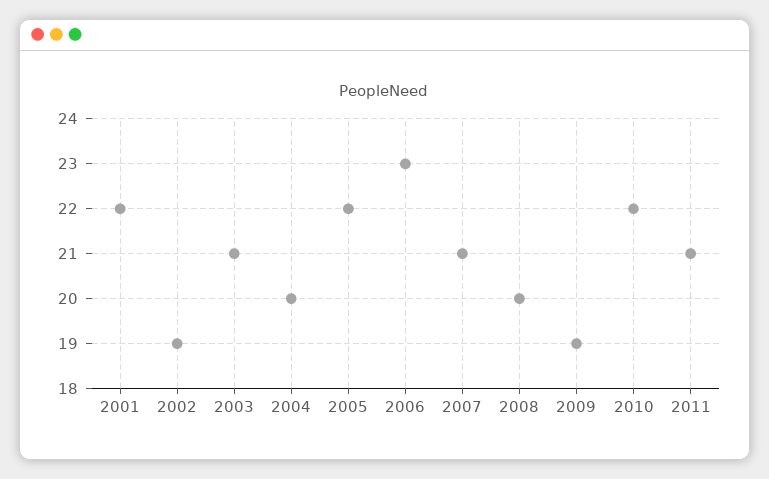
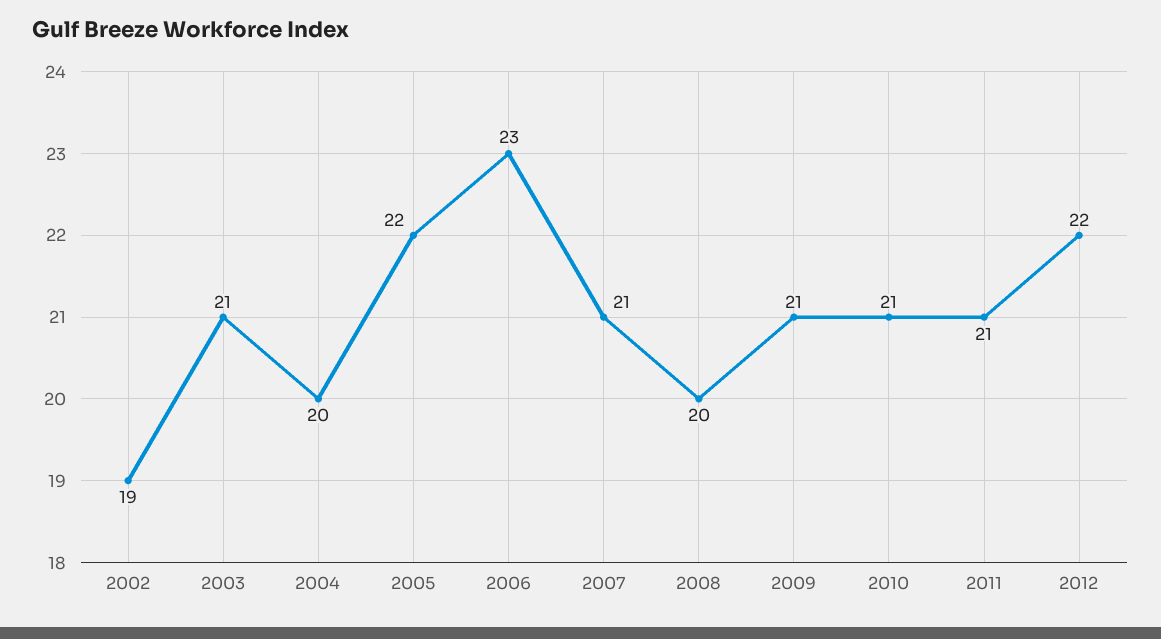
2001: 22 -> none
2009: 19 -> 21
2010: 22 -> 21
2012: none -> 22

